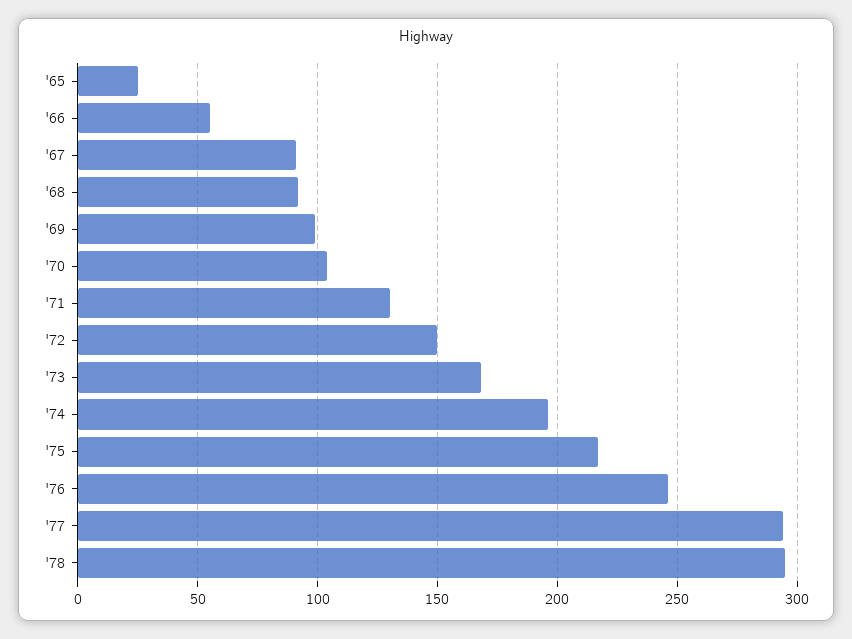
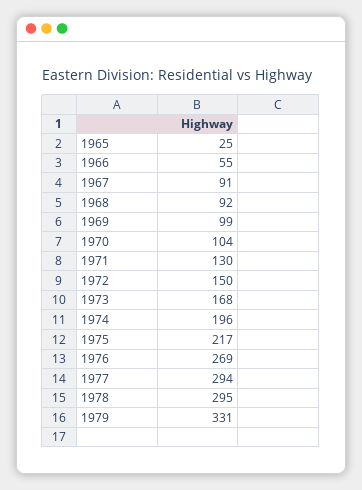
'76: 245 -> 269
1979: none -> 331

